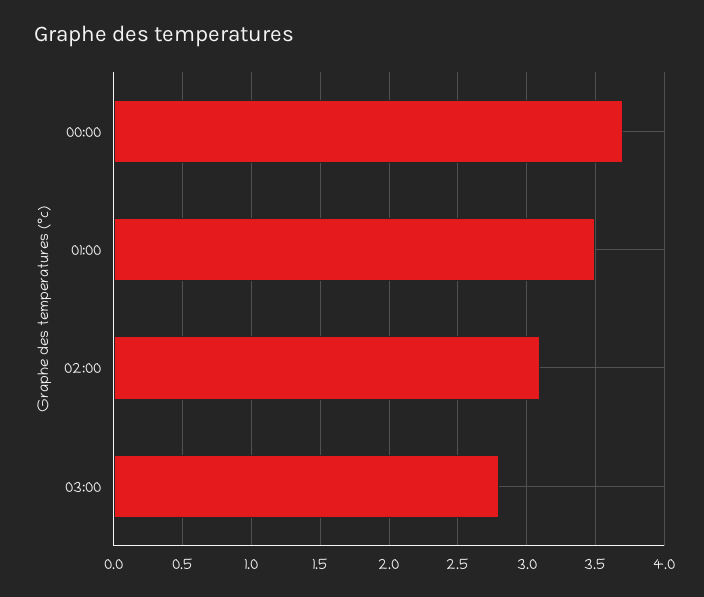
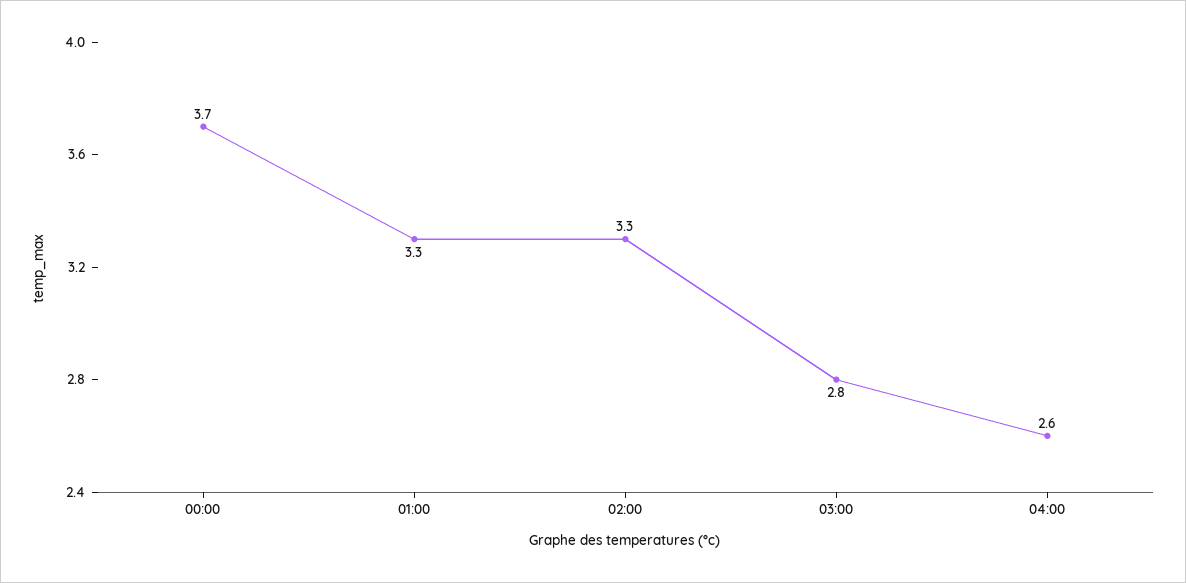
01:00: 3.5 -> 3.3
02:00: 3.1 -> 3.3
04:00: none -> 2.6

